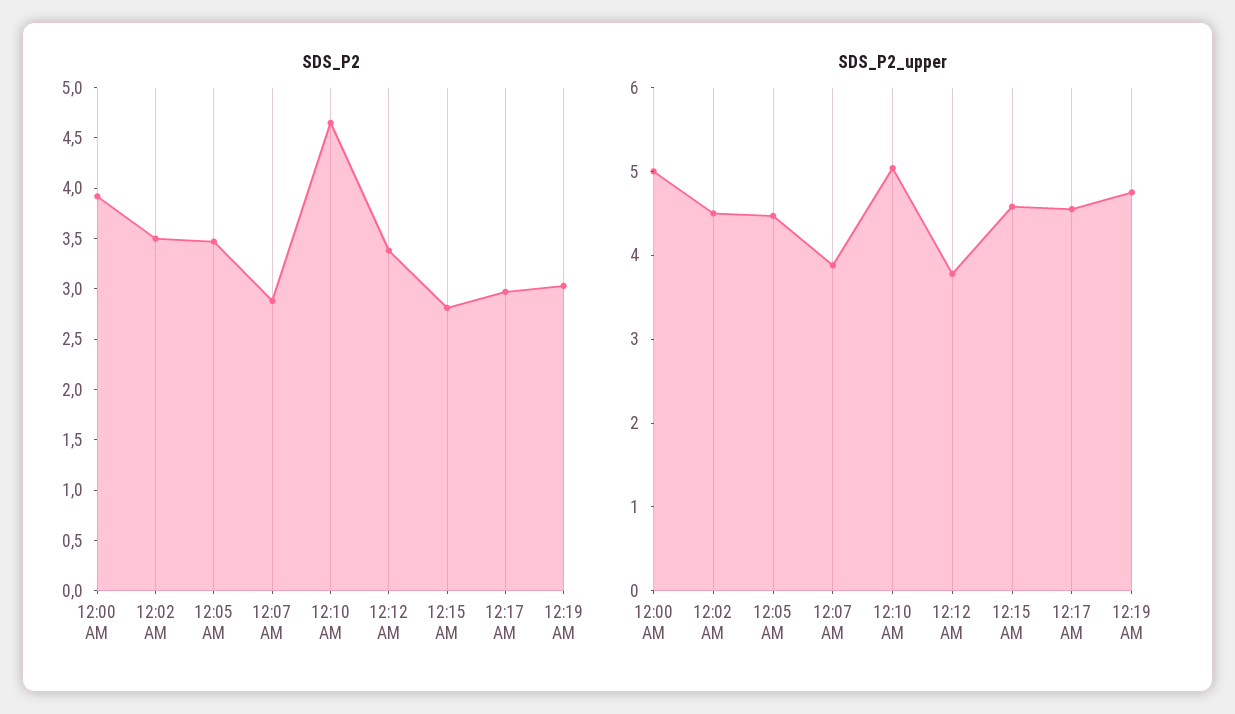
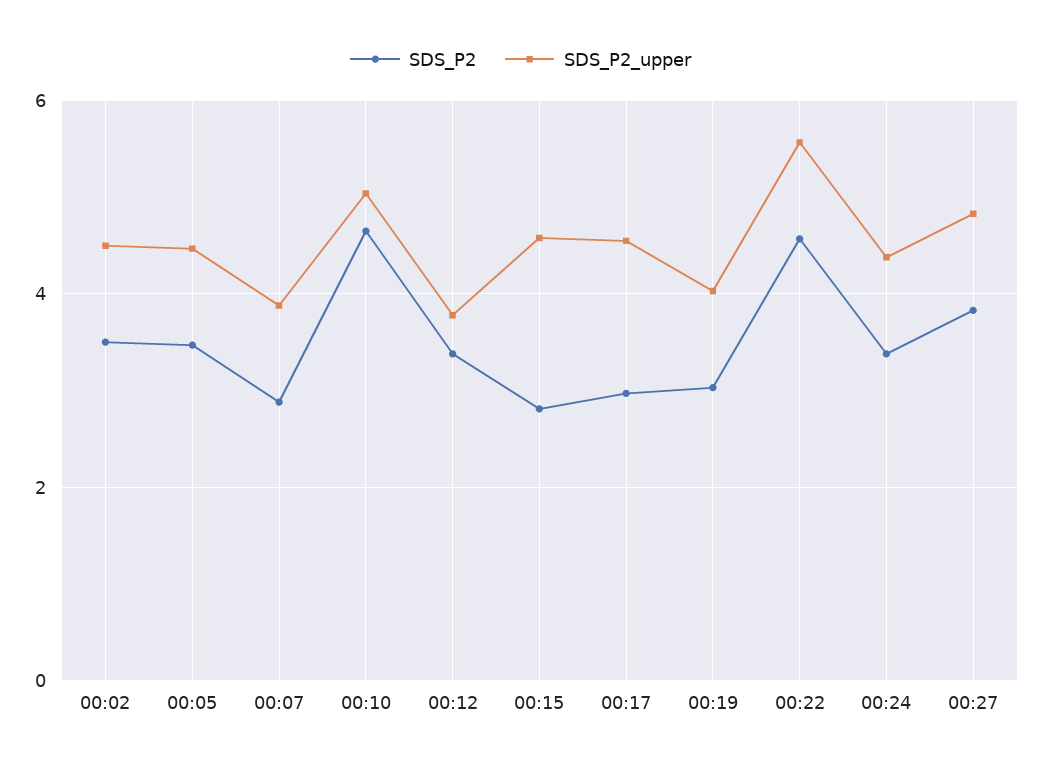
SDS_P2, 12:00 AM: 3.9 -> none
SDS_P2_upper, 12:00 AM: 5 -> none
SDS_P2_upper, 12:19 AM: 4.8 -> 4
SDS_P2, 00:22: none -> 4.6
SDS_P2_upper, 00:22: none -> 5.6
SDS_P2, 00:24: none -> 3.4
SDS_P2_upper, 00:24: none -> 4.4
SDS_P2, 00:27: none -> 3.8
SDS_P2_upper, 00:27: none -> 4.8

